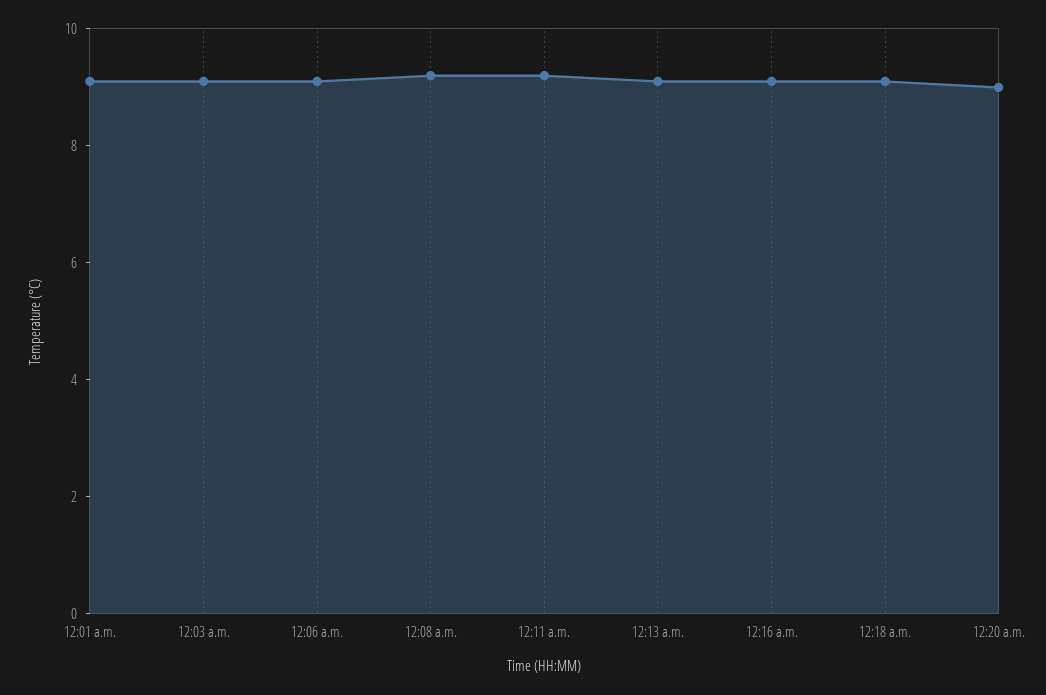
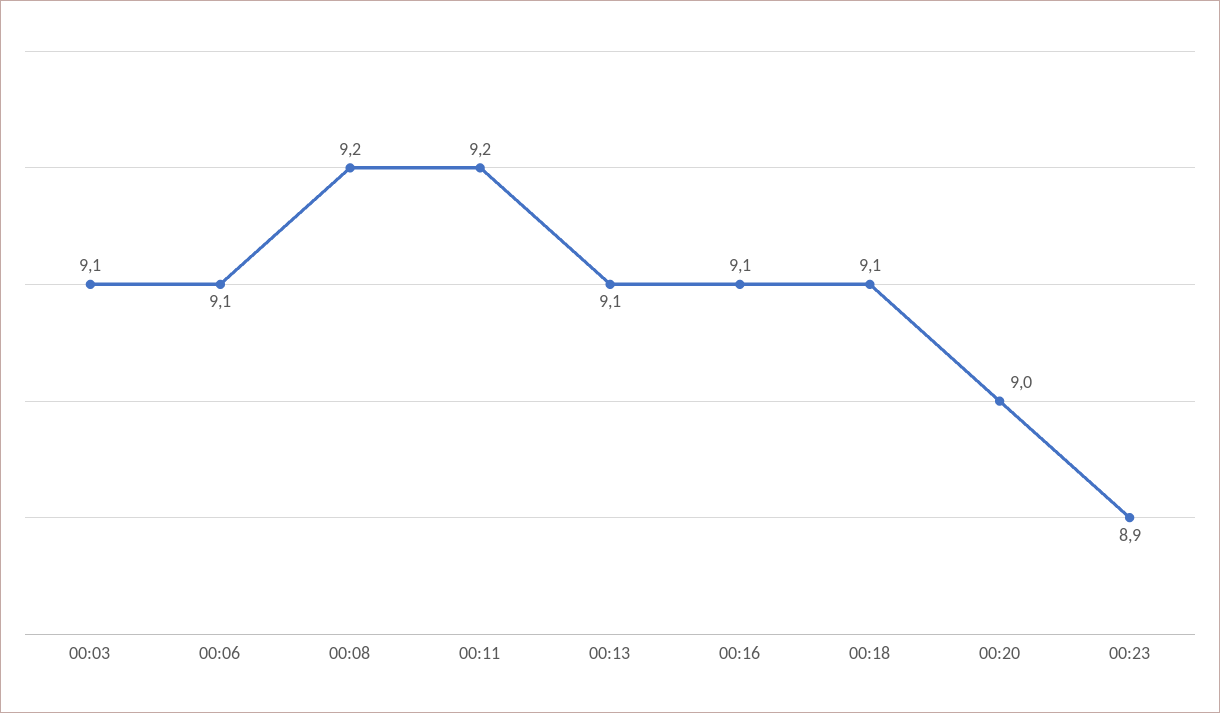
12:01 a.m.: 9 -> none
00:23: none -> 8.9

